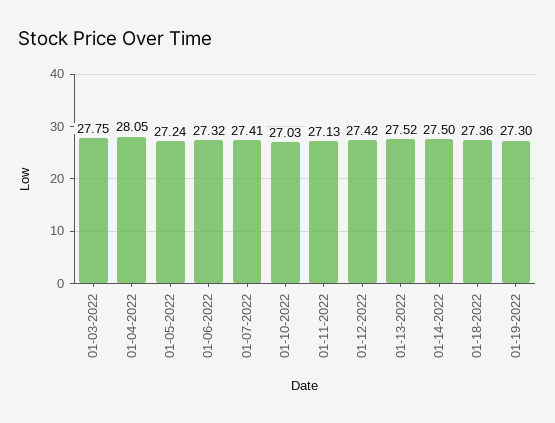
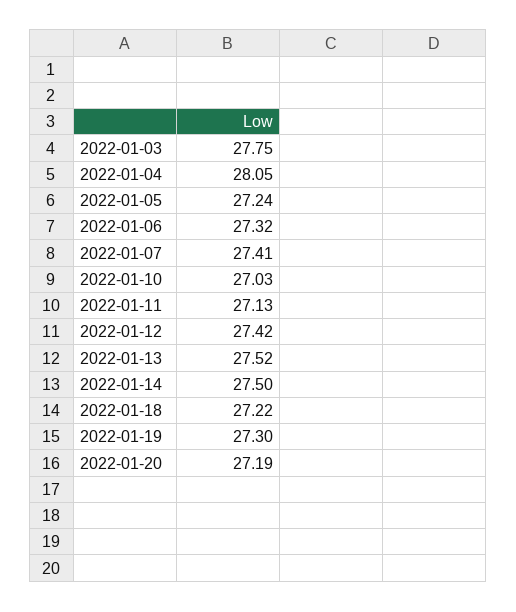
01-18-2022: 27.36 -> 27.22
2022-01-20: none -> 27.19

